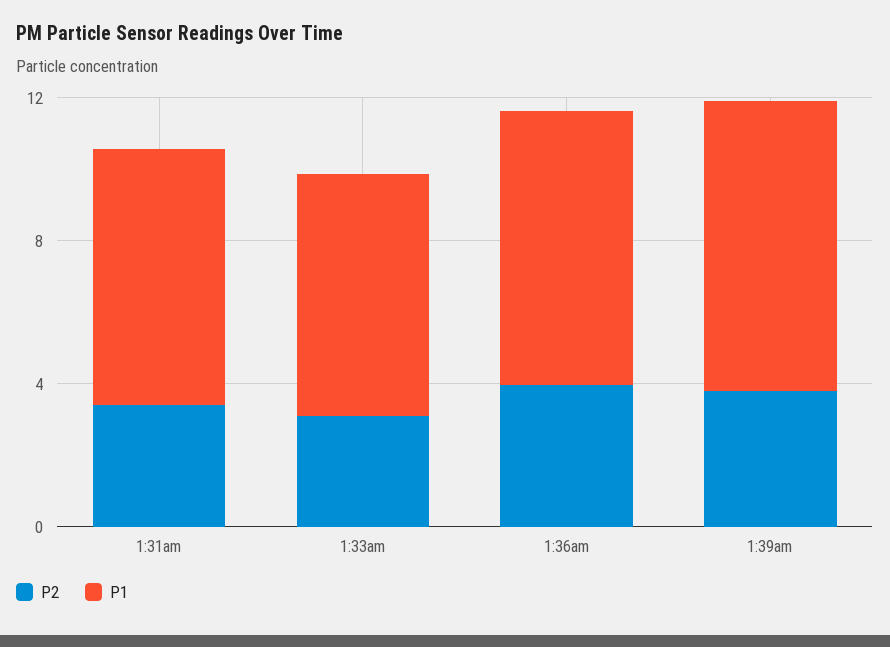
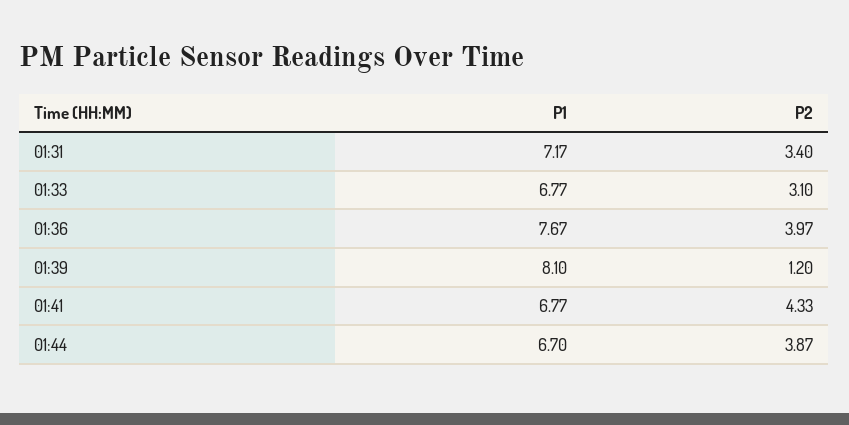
P2, 1:39am: 4 -> 1.2
P1, 01:41: none -> 6.77
P2, 01:41: none -> 4.33
P1, 01:44: none -> 6.7
P2, 01:44: none -> 3.87

